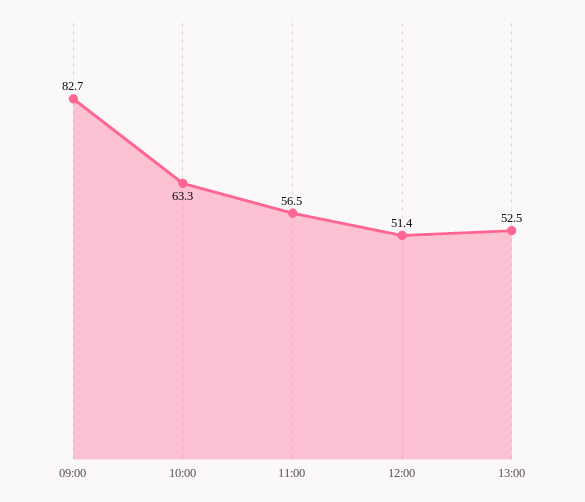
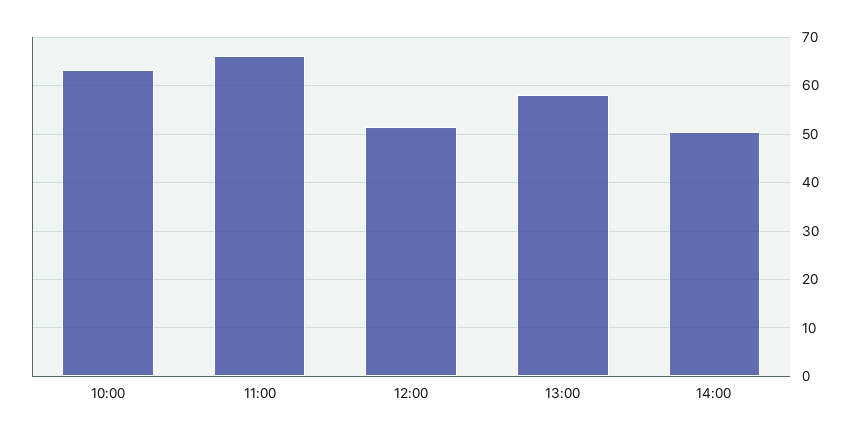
09:00: 82.7 -> none
11:00: 56.5 -> 66
13:00: 52.5 -> 58
14:00: none -> 50

